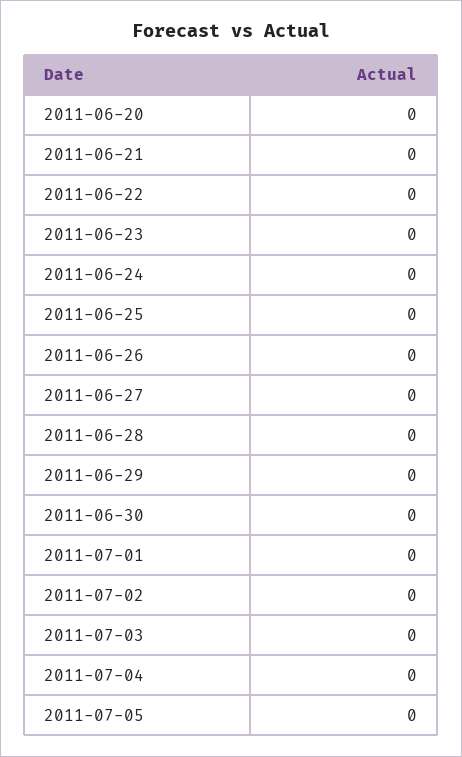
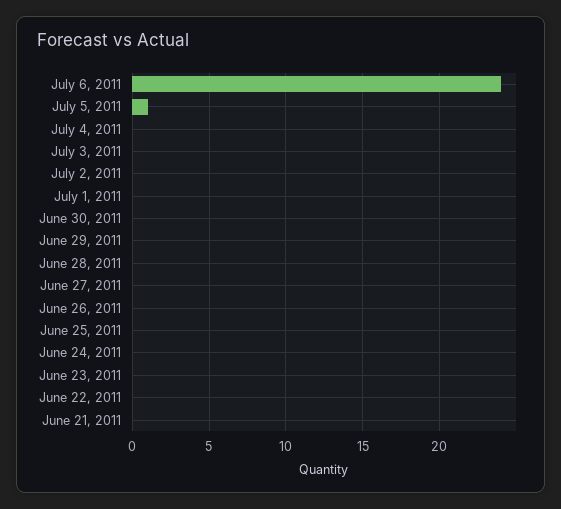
2011-06-20: 0 -> none
2011-07-05: 0 -> 1
July 6, 2011: none -> 24

